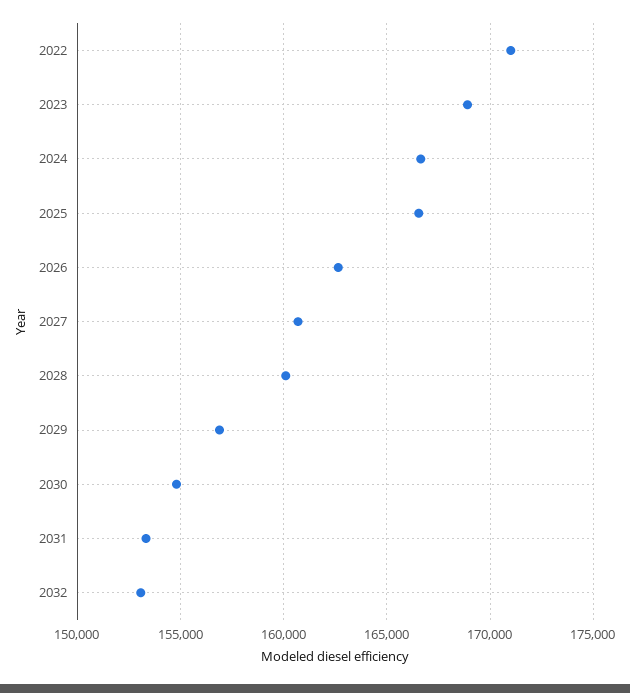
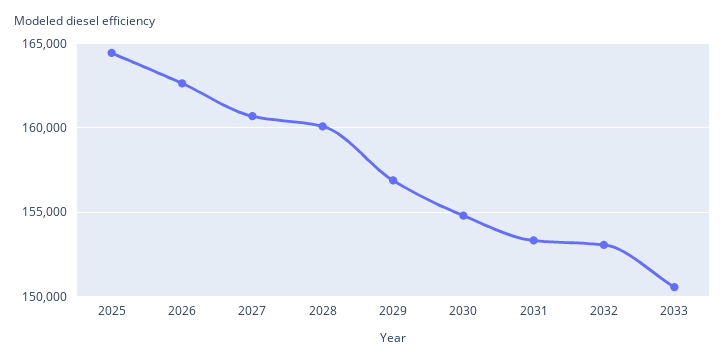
2022: 171000 -> none
2023: 169000 -> none
2024: 166500 -> none
2025: 166500 -> 164500
2033: none -> 150500

